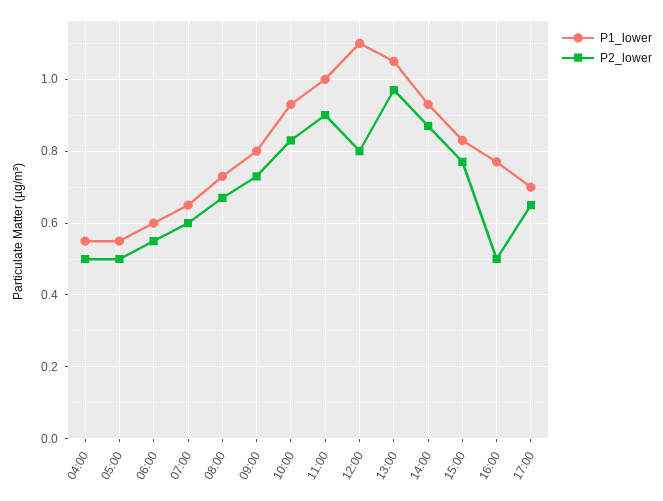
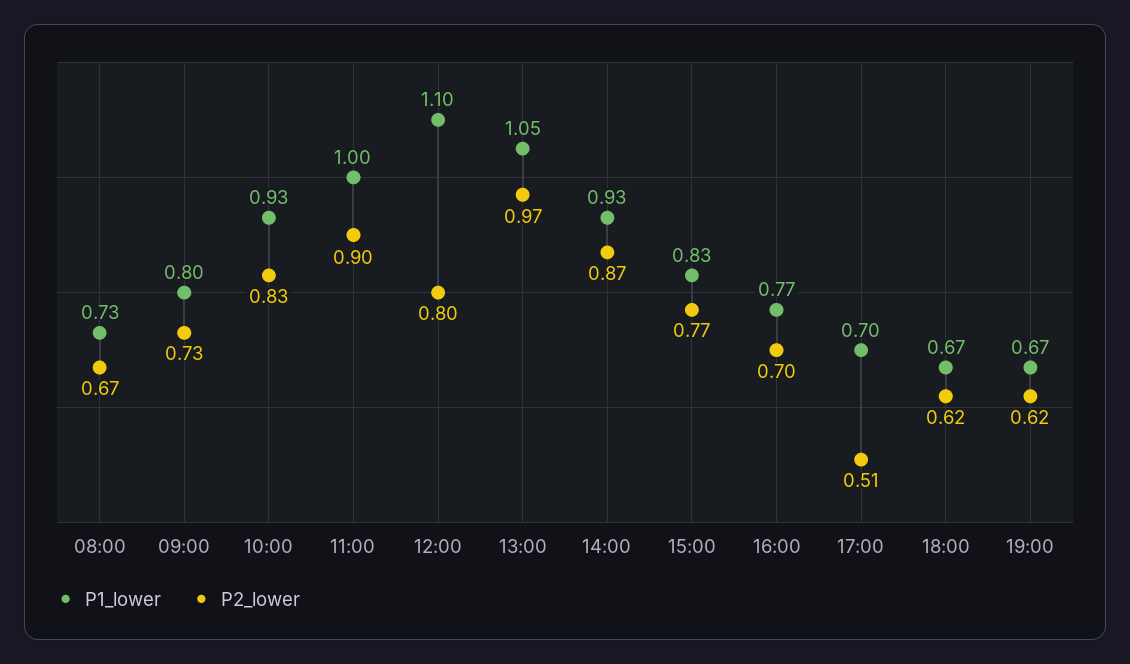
P1_lower, 04:00: 0.55 -> none
P2_lower, 04:00: 0.5 -> none
P1_lower, 05:00: 0.55 -> none
P2_lower, 05:00: 0.5 -> none
P1_lower, 06:00: 0.6 -> none
P2_lower, 06:00: 0.55 -> none
P1_lower, 07:00: 0.65 -> none
P2_lower, 07:00: 0.6 -> none
P2_lower, 16:00: 0.5 -> 0.7
P2_lower, 17:00: 0.65 -> 0.51
P1_lower, 18:00: none -> 0.67
P2_lower, 18:00: none -> 0.62
P1_lower, 19:00: none -> 0.67
P2_lower, 19:00: none -> 0.62

